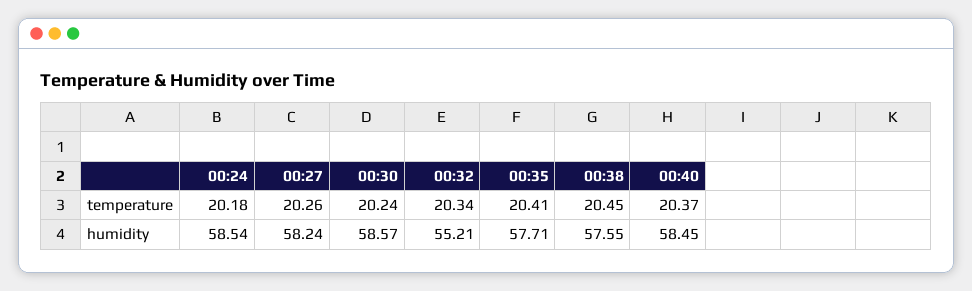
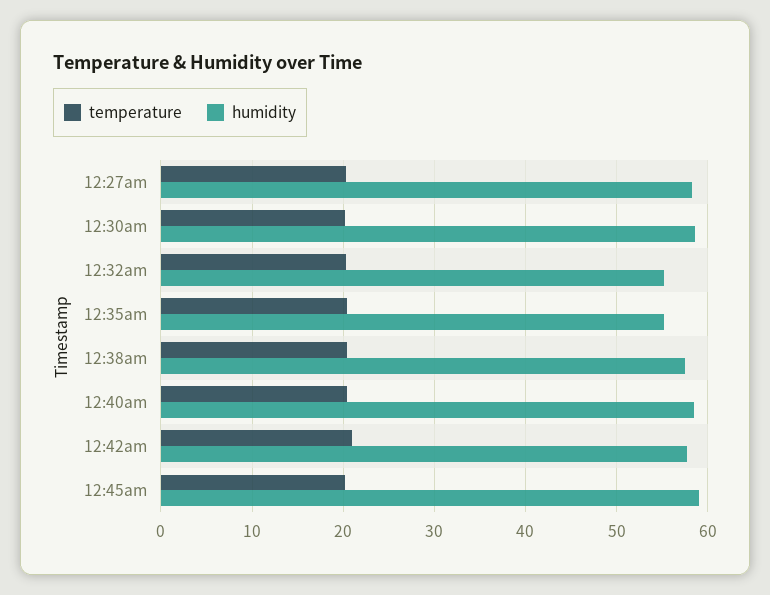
temperature, 00:24: 20.18 -> none
humidity, 00:24: 58.54 -> none
humidity, 00:35: 57.71 -> 55
temperature, 12:42am: none -> 21
humidity, 12:42am: none -> 58
temperature, 12:45am: none -> 20
humidity, 12:45am: none -> 59

